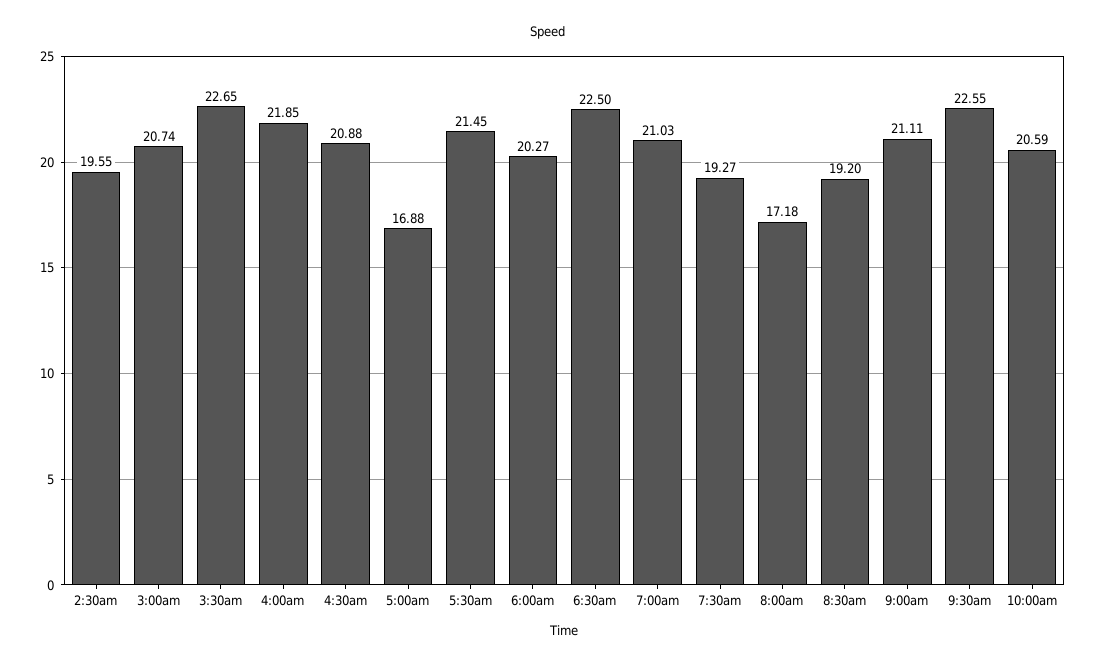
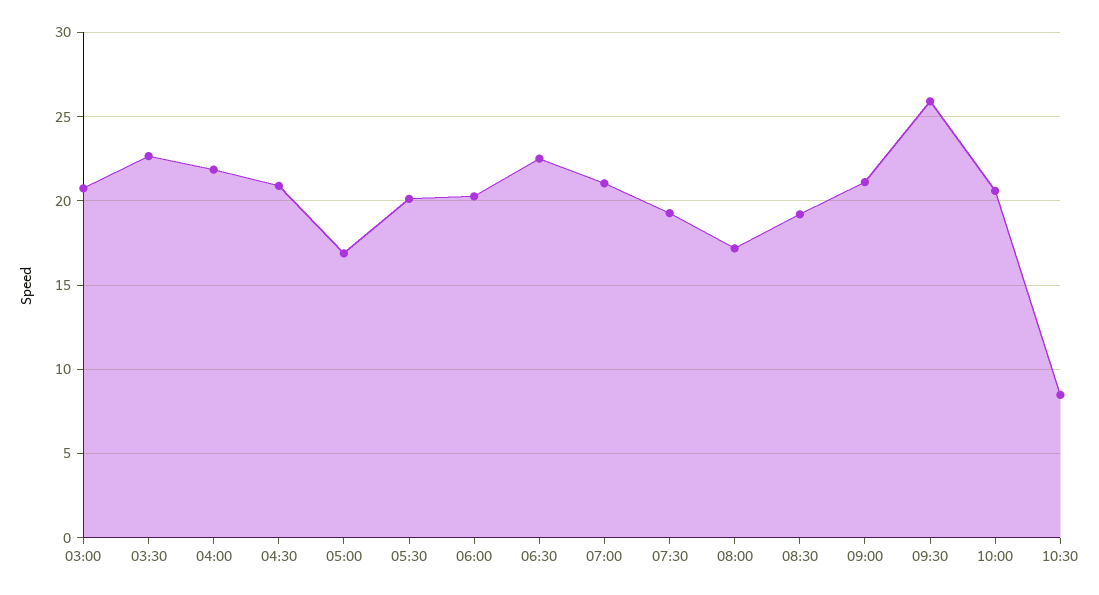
2:30am: 19.55 -> none
5:30am: 21.45 -> 20
9:30am: 22.55 -> 26
10:30: none -> 8.5

